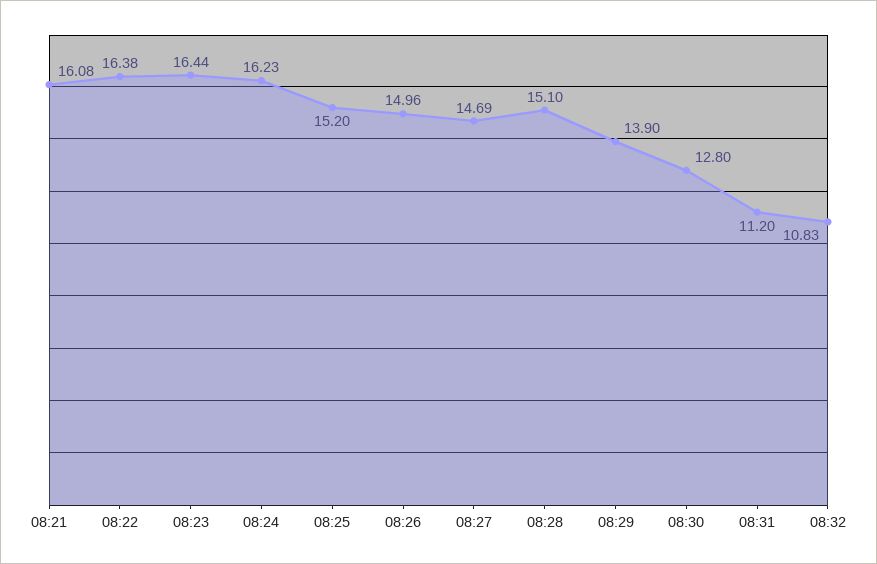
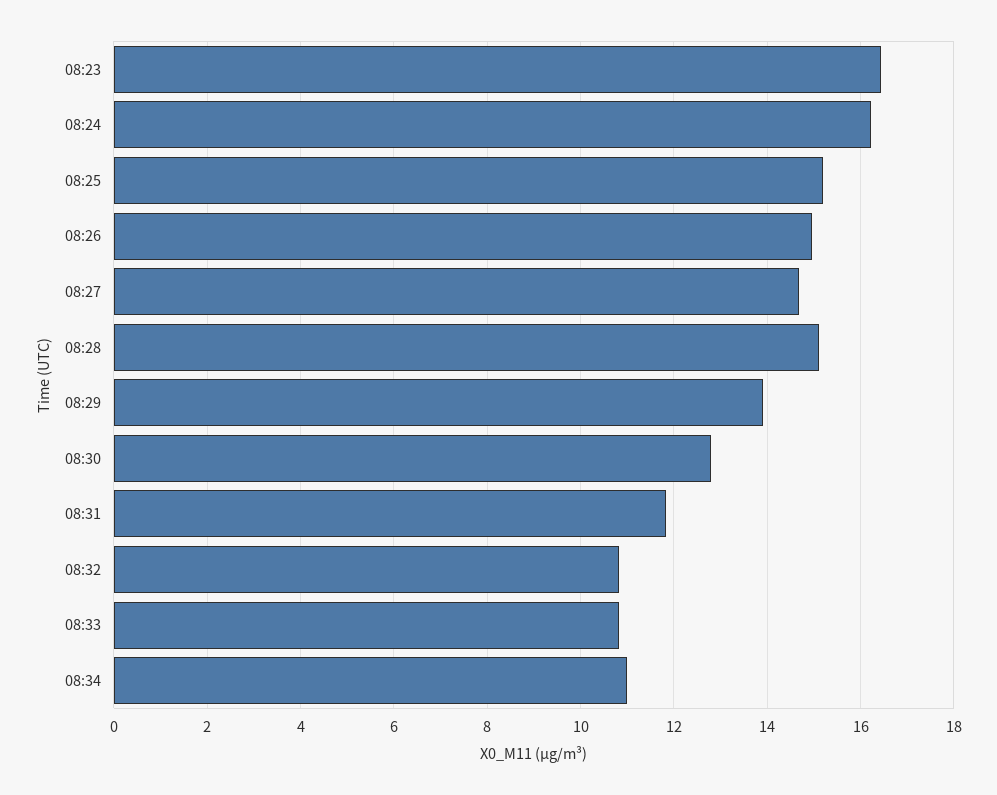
08:21: 16.08 -> none
08:22: 16.38 -> none
08:31: 11.2 -> 11.8
08:33: none -> 10.8
08:34: none -> 11

